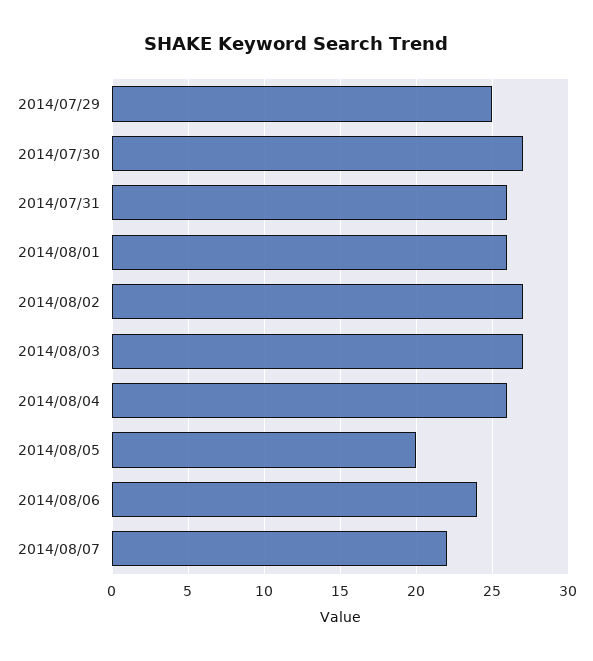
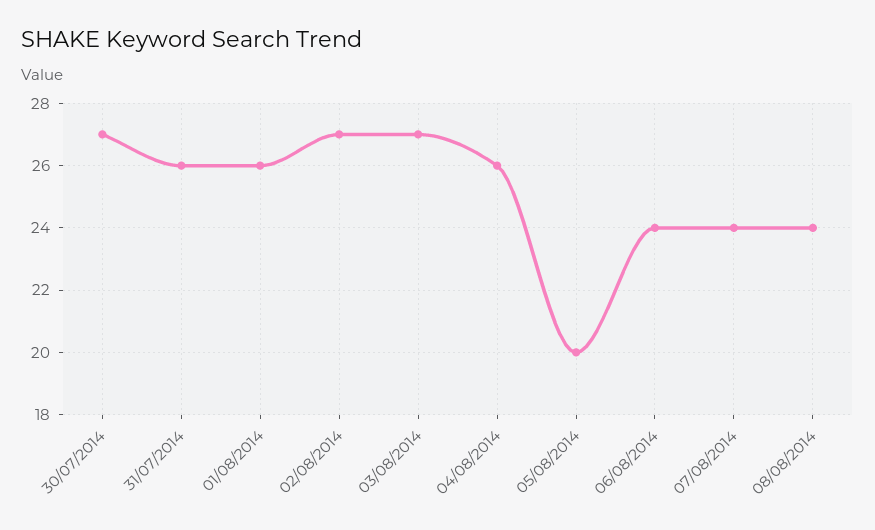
2014/07/29: 25 -> none
2014/08/07: 22 -> 24
08/08/2014: none -> 24

